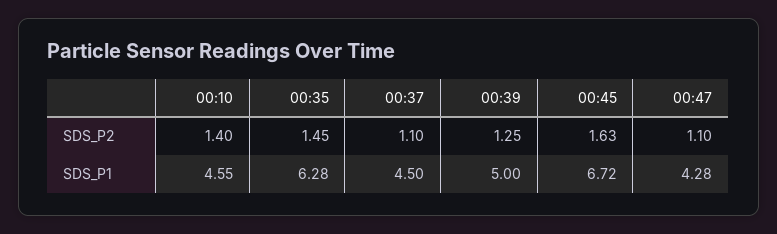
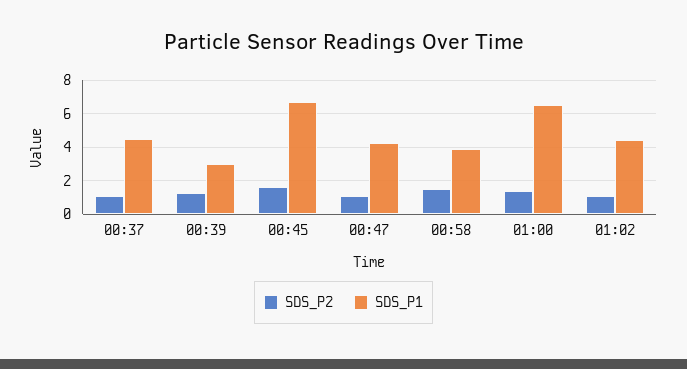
SDS_P2, 00:10: 1.4 -> none
SDS_P2, 00:35: 1.45 -> none
SDS_P1, 00:10: 4.55 -> none
SDS_P1, 00:35: 6.28 -> none
SDS_P1, 00:39: 5 -> 3
SDS_P2, 00:58: none -> 1.5
SDS_P1, 00:58: none -> 4
SDS_P2, 01:00: none -> 1.5
SDS_P1, 01:00: none -> 6.5
SDS_P2, 01:02: none -> 1
SDS_P1, 01:02: none -> 4.5

